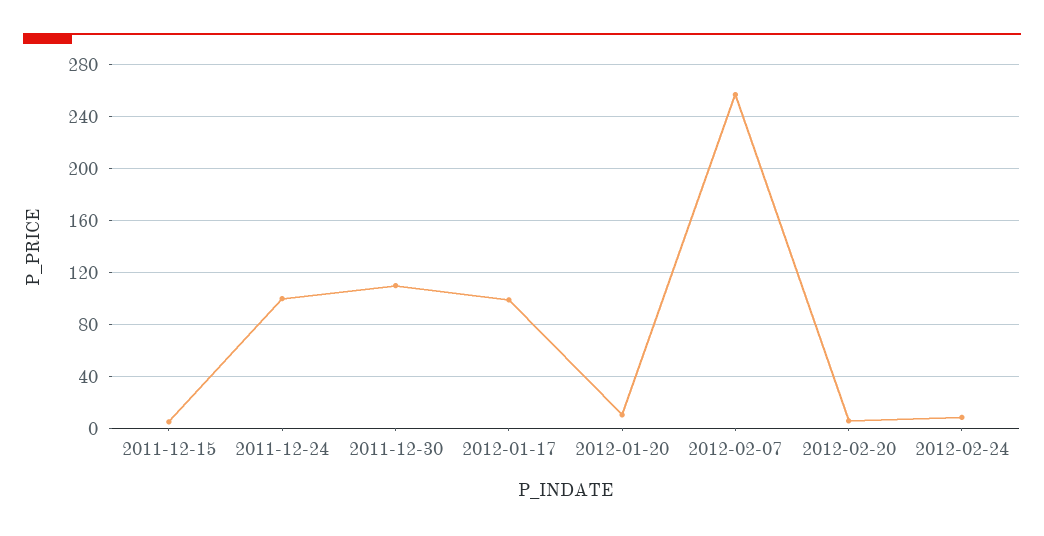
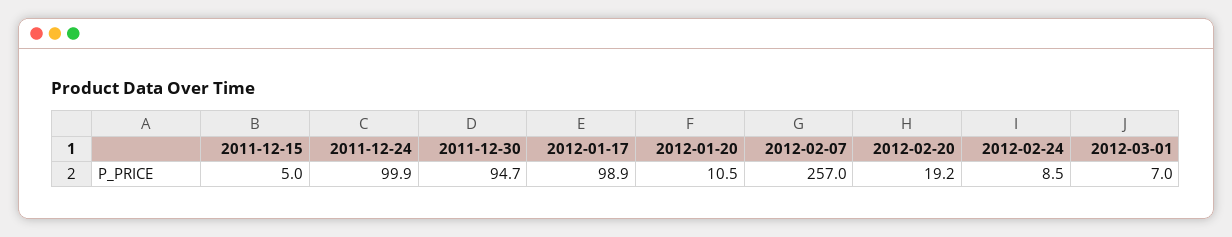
2011-12-30: 110 -> 94.7
2012-02-20: 5 -> 19.2
2012-03-01: none -> 7

